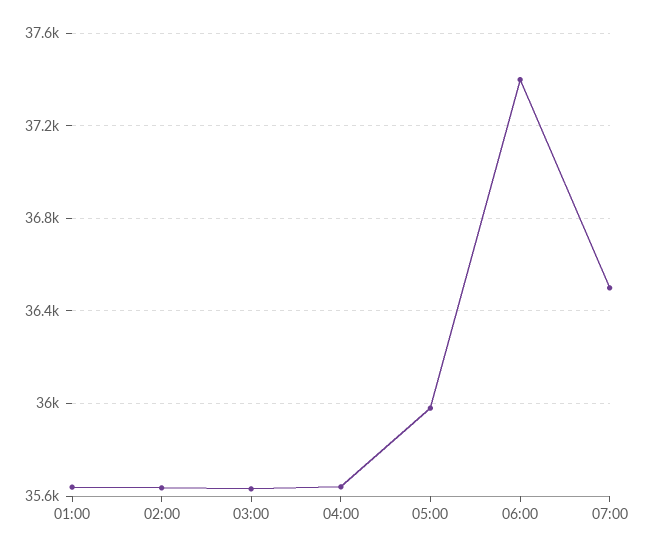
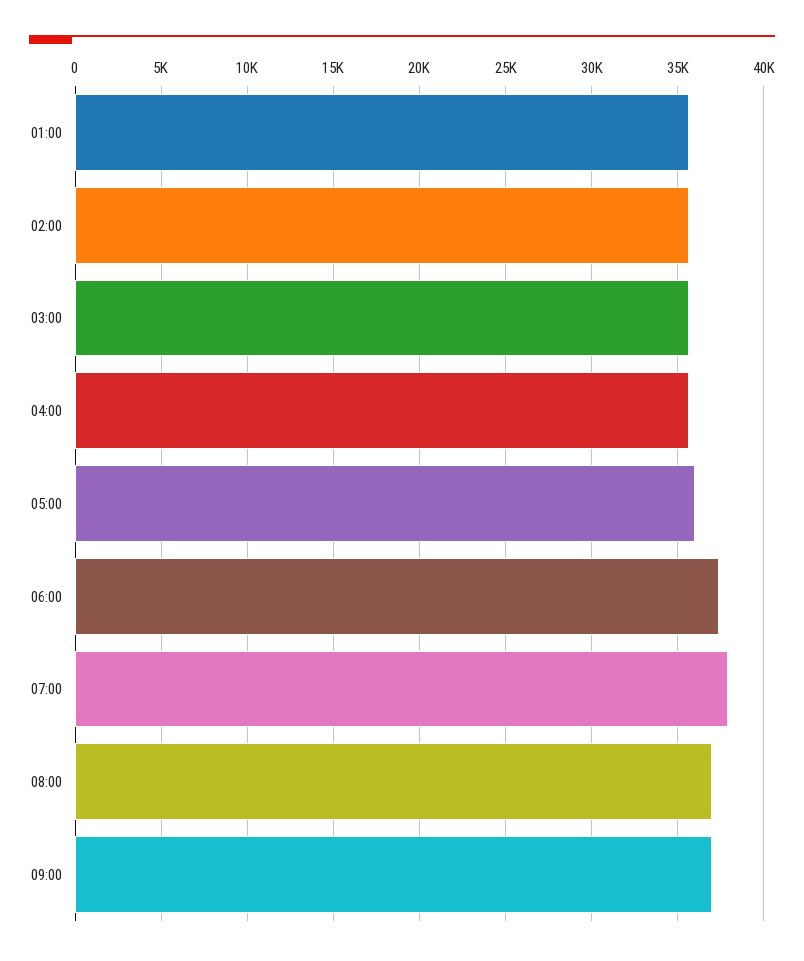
07:00: 36500 -> 38000
08:00: none -> 37000
09:00: none -> 37000

